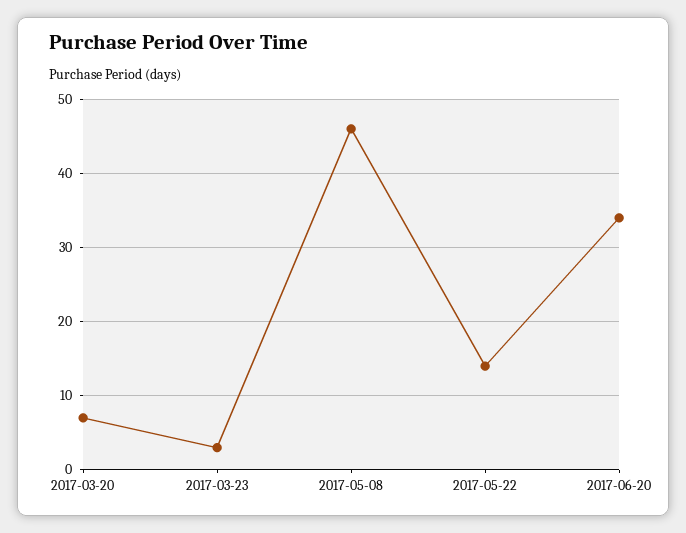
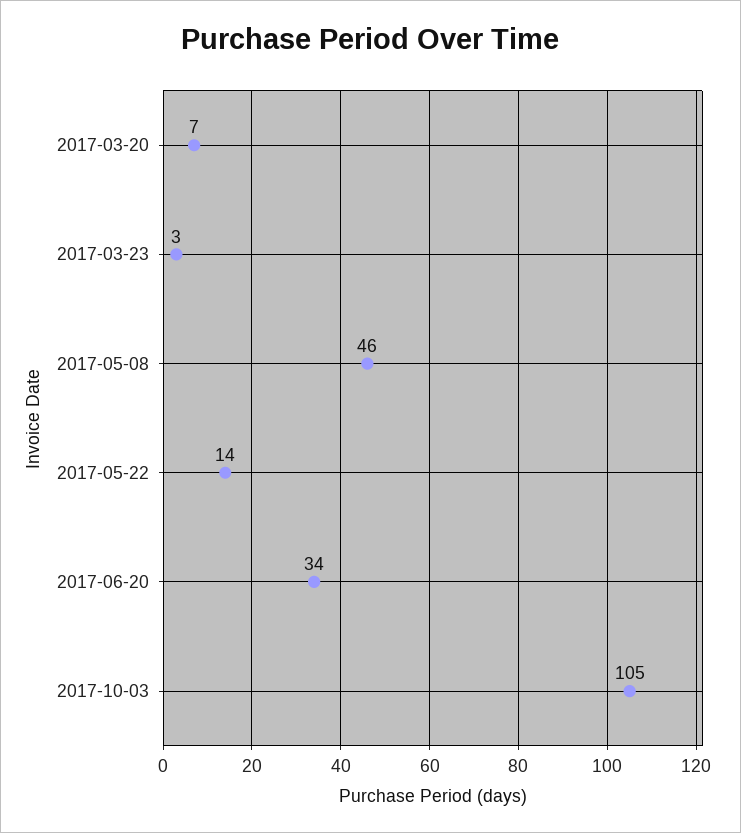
2017-10-03: none -> 105

